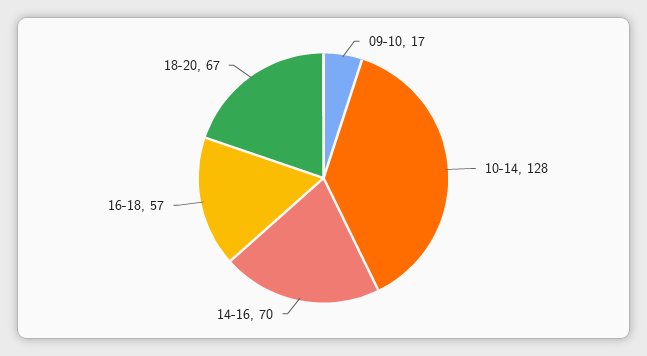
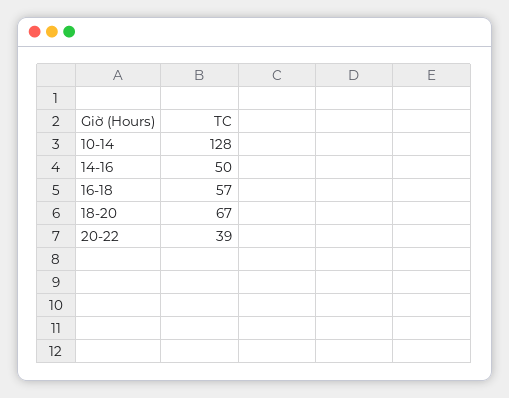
09-10: 17 -> none
14-16: 70 -> 50
20-22: none -> 39

